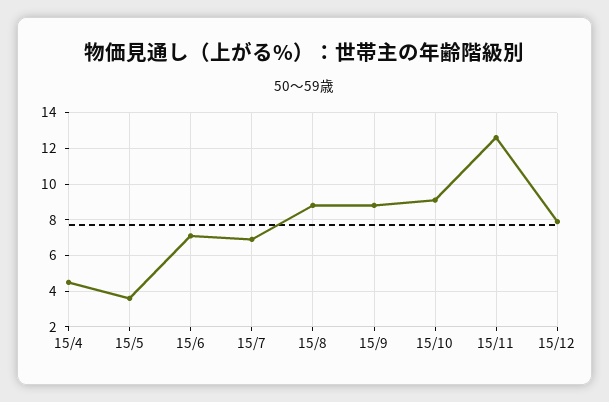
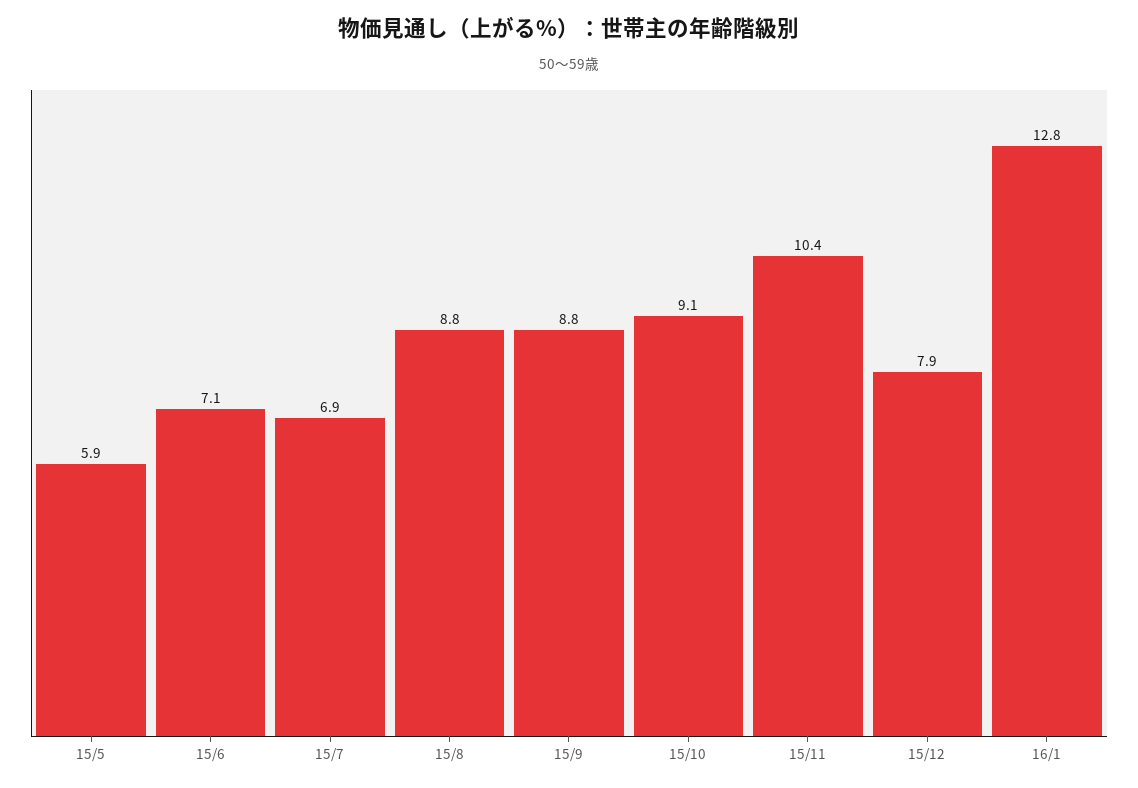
15/4: 4.5 -> none
15/5: 3.5 -> 5.9
15/11: 12.5 -> 10.4
16/1: none -> 12.8

